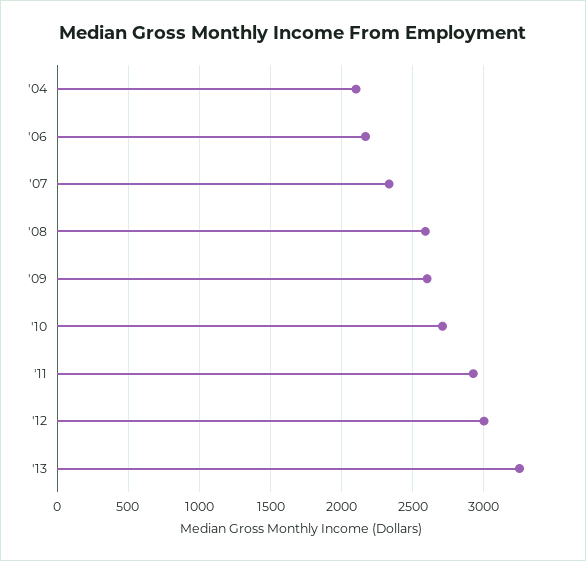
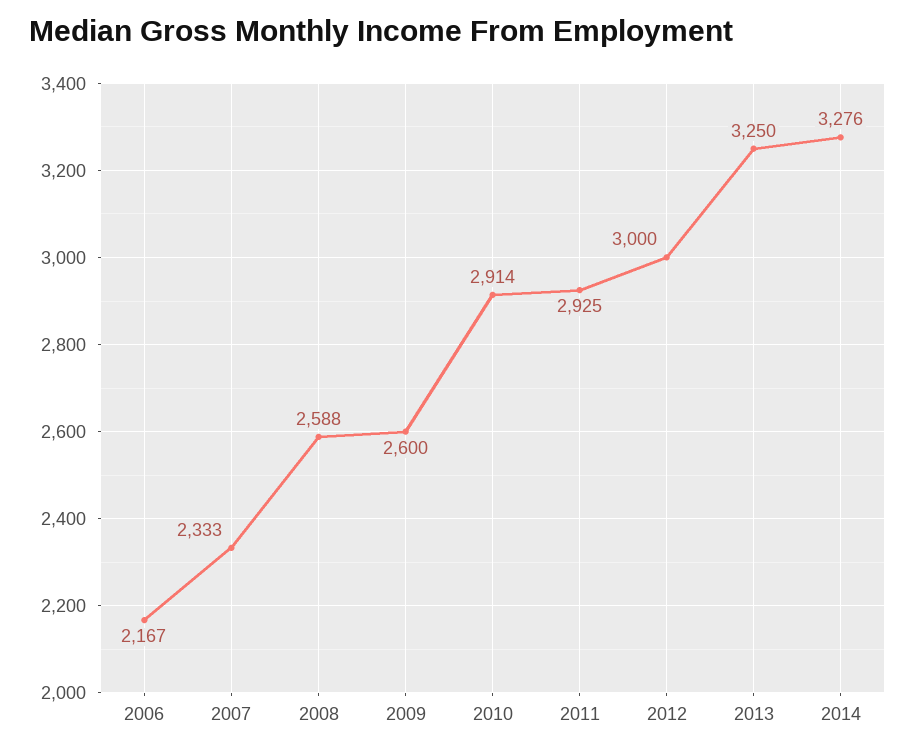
'04: 2100 -> none
'10: 2700 -> 2914
2014: none -> 3276

